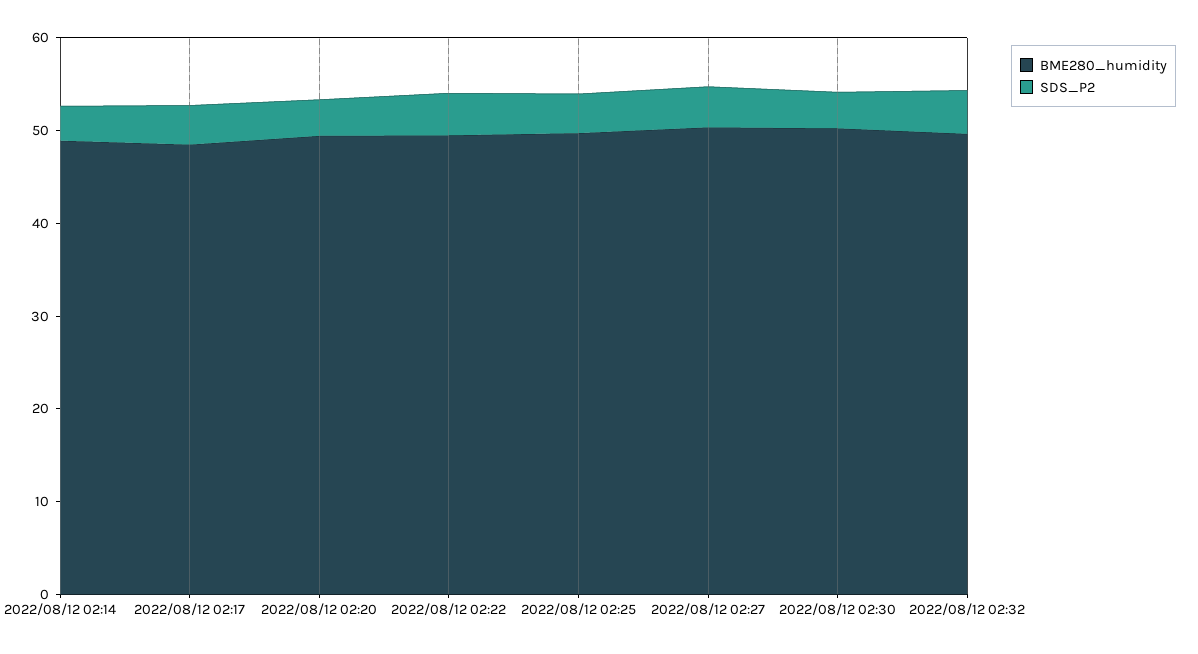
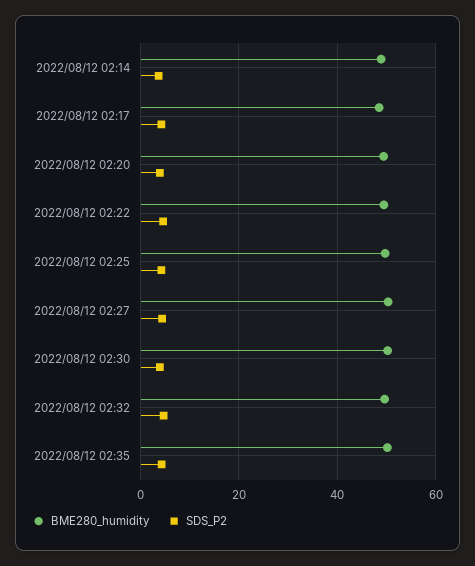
BME280_humidity, 2022/08/12 02:35: none -> 50
SDS_P2, 2022/08/12 02:35: none -> 4

